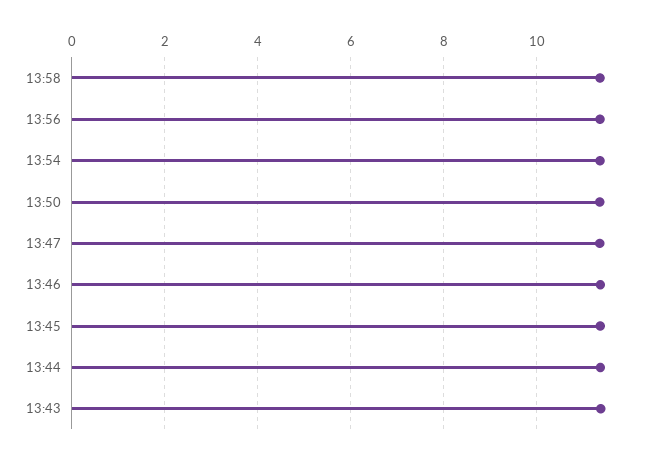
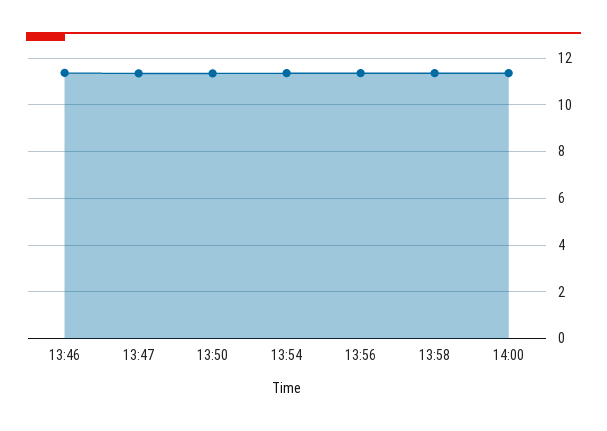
13:45: 11.4 -> none
13:44: 11.4 -> none
13:43: 11.4 -> none
14:00: none -> 11.5

